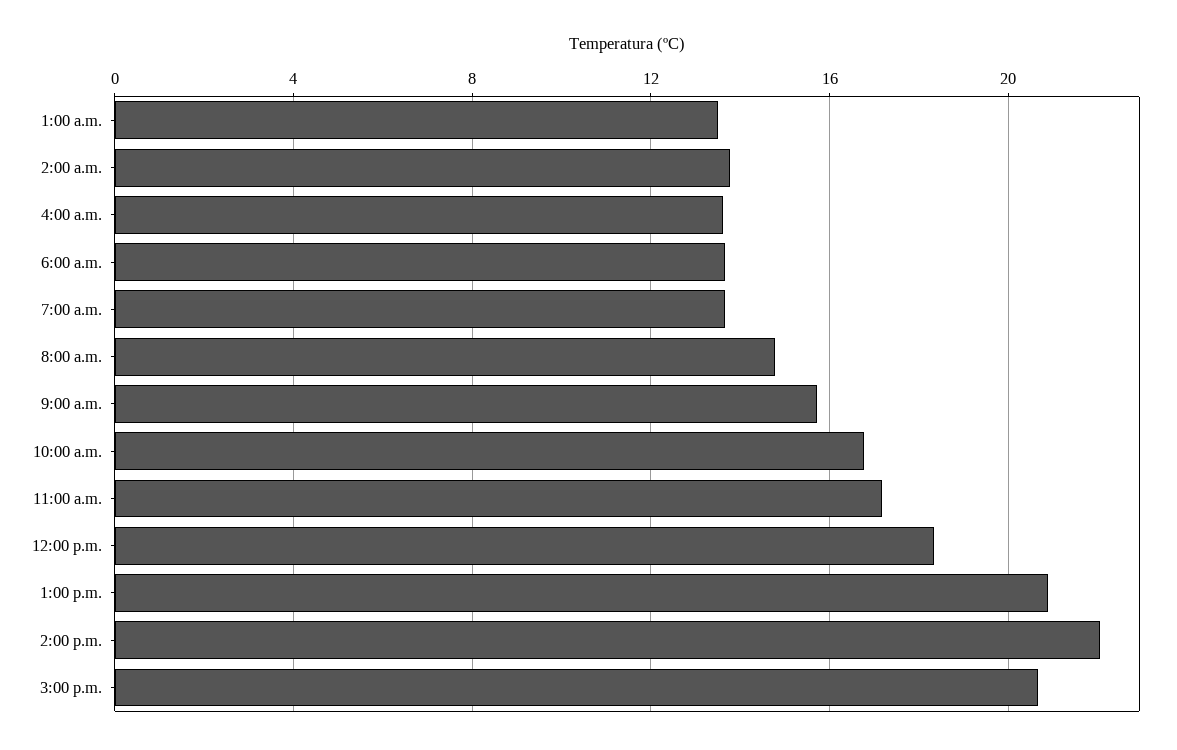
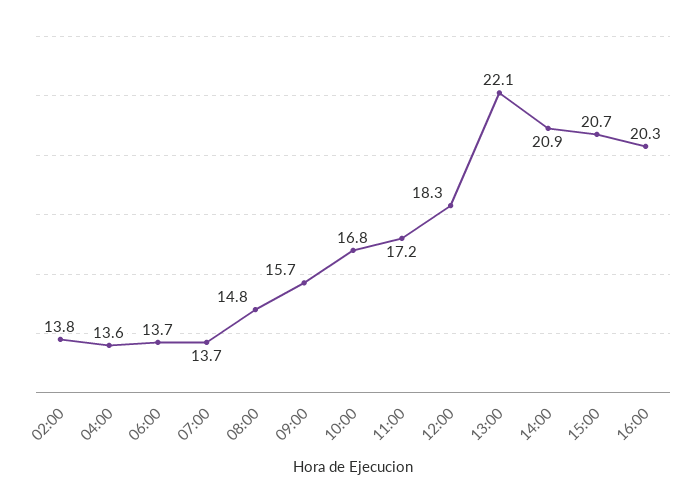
1:00 a.m.: 13.5 -> none
1:00 p.m.: 21 -> 22.1
2:00 p.m.: 22 -> 20.9
16:00: none -> 20.3

